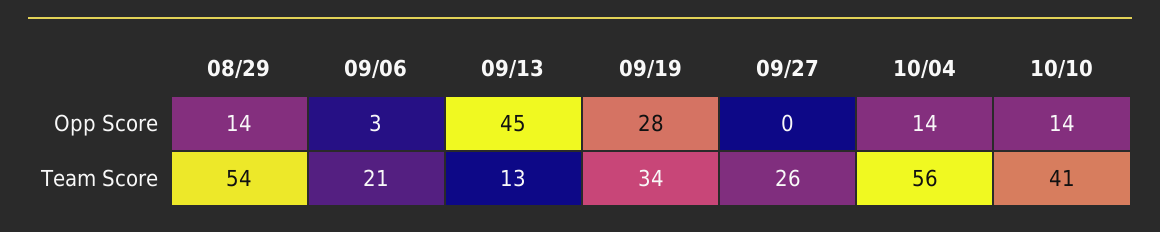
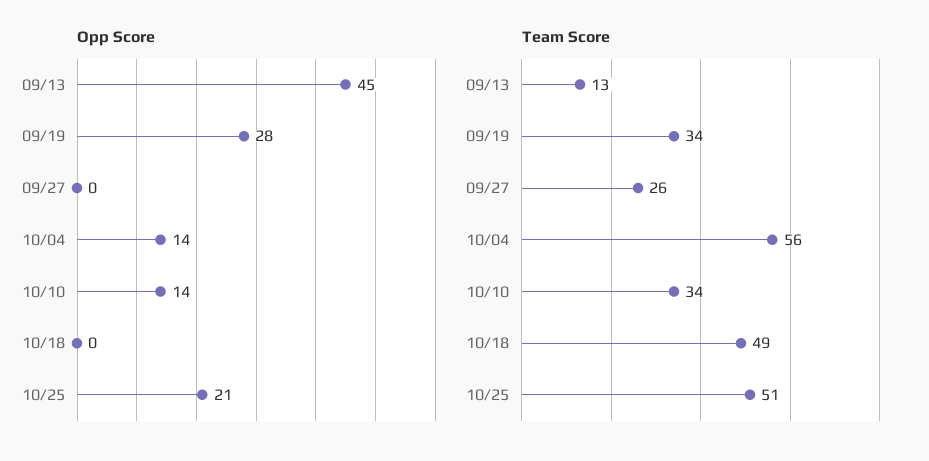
Opp Score, 08/29: 14 -> none
Opp Score, 09/06: 3 -> none
Team Score, 08/29: 54 -> none
Team Score, 09/06: 21 -> none
Team Score, 10/10: 41 -> 34
Opp Score, 10/18: none -> 0
Opp Score, 10/25: none -> 21
Team Score, 10/18: none -> 49
Team Score, 10/25: none -> 51

